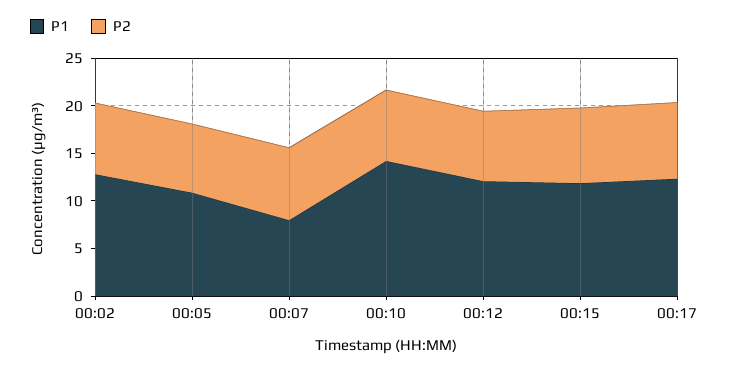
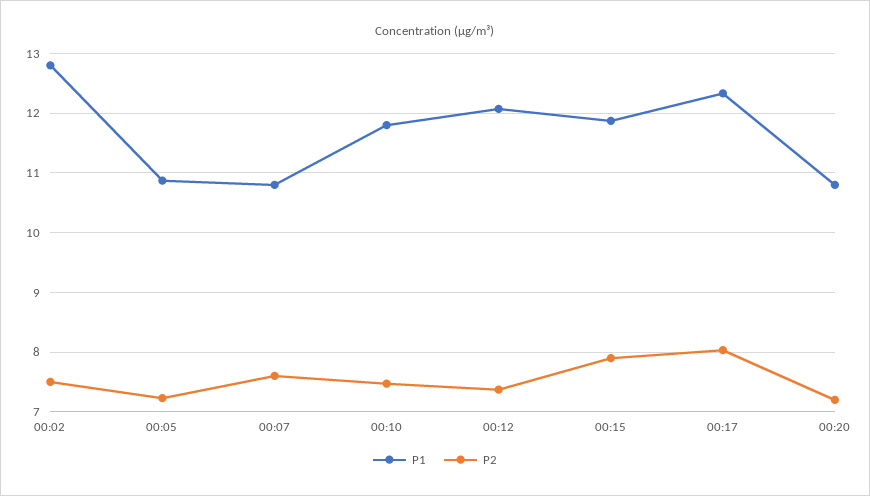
P1, 00:07: 8 -> 10.8
P1, 00:10: 14 -> 11.8
P1, 00:20: none -> 10.8
P2, 00:20: none -> 7.2

